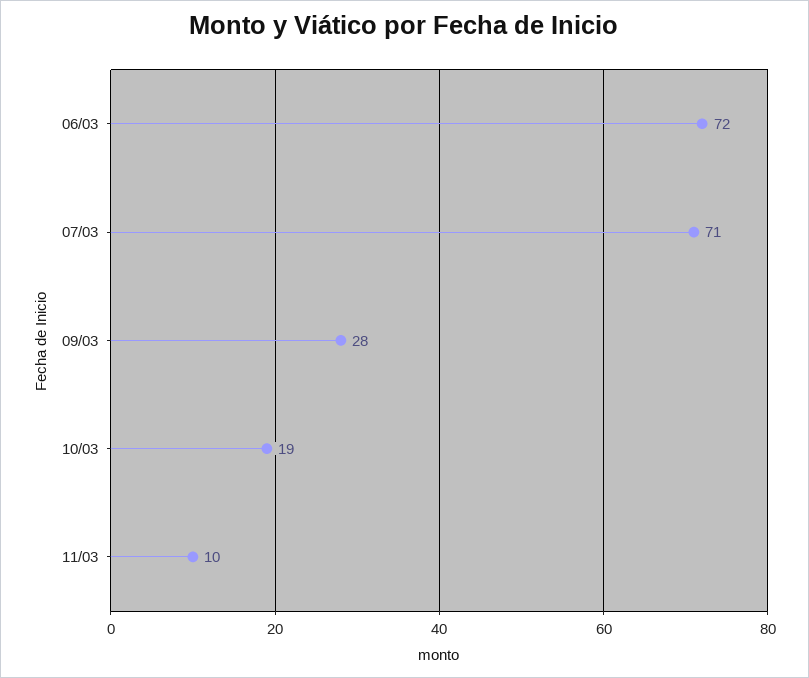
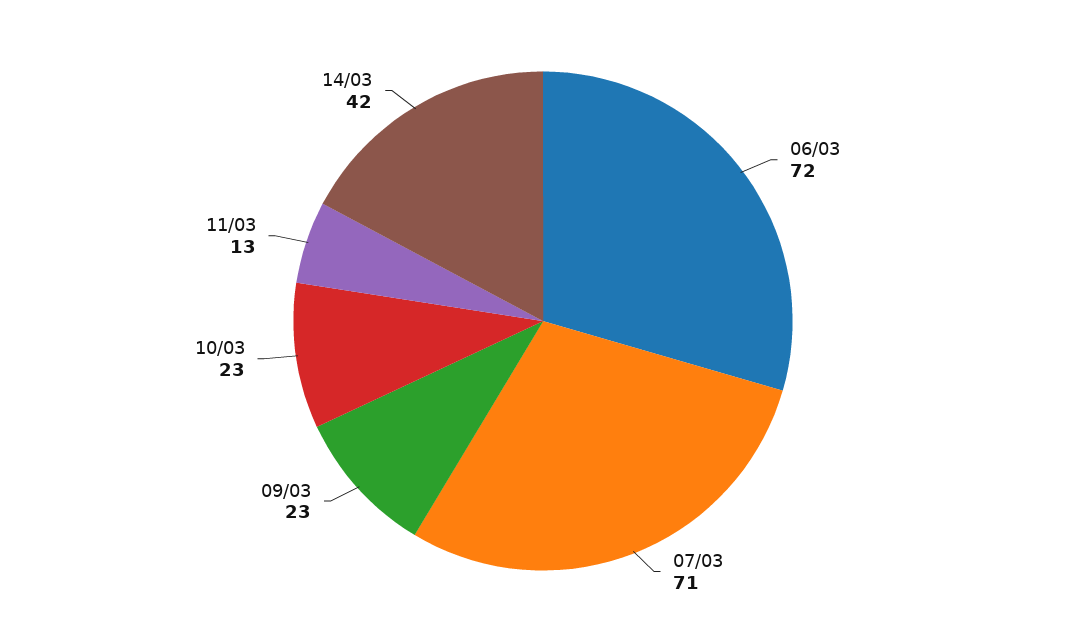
09/03: 28 -> 23
10/03: 19 -> 23
11/03: 10 -> 13
14/03: none -> 42

